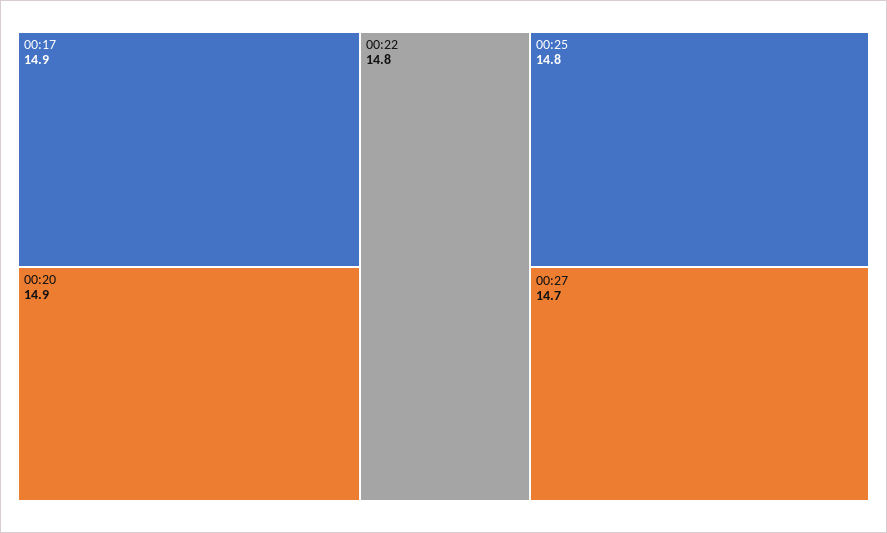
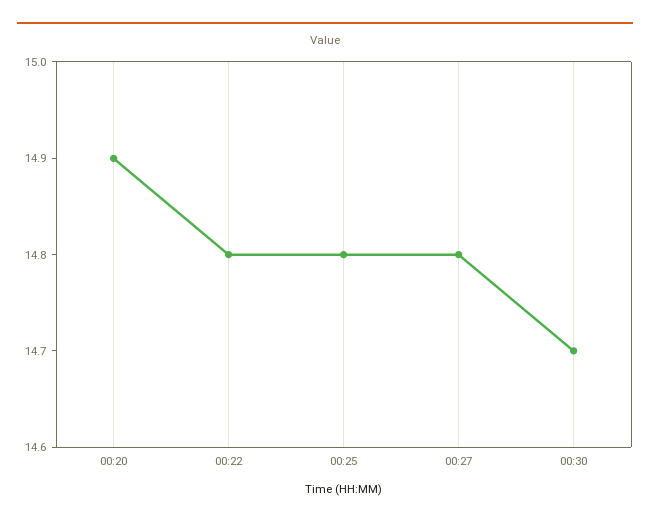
00:17: 14.9 -> none
00:27: 14.7 -> 14.8
00:30: none -> 14.7

